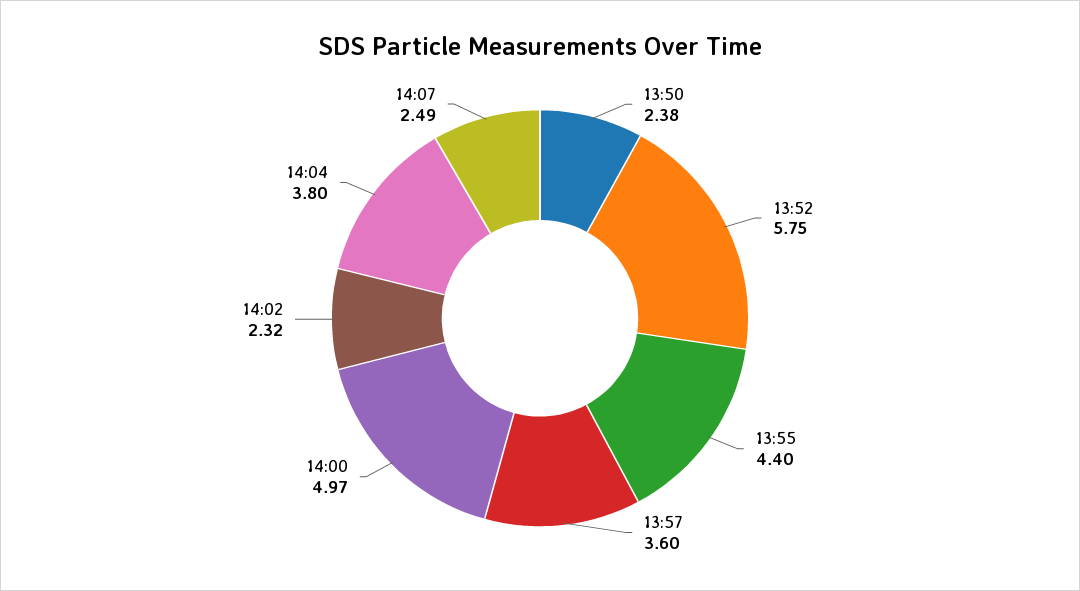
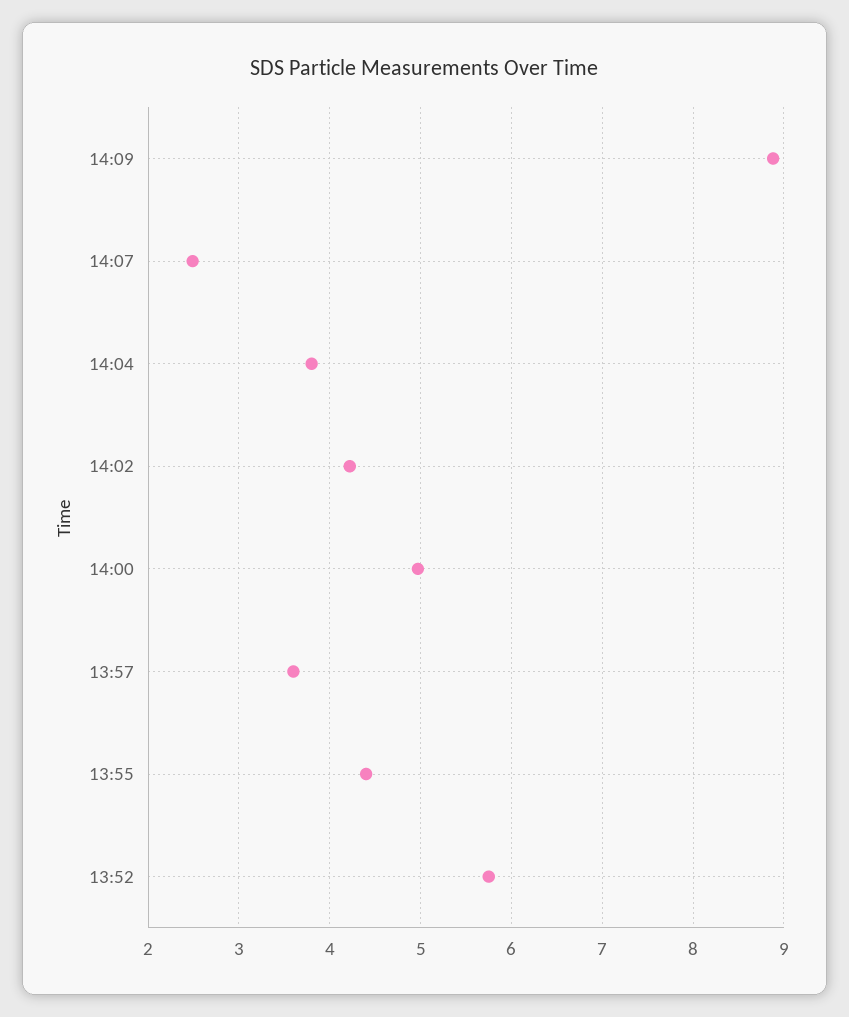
13:50: 2.38 -> none
14:02: 2.32 -> 4.2
14:09: none -> 8.9

